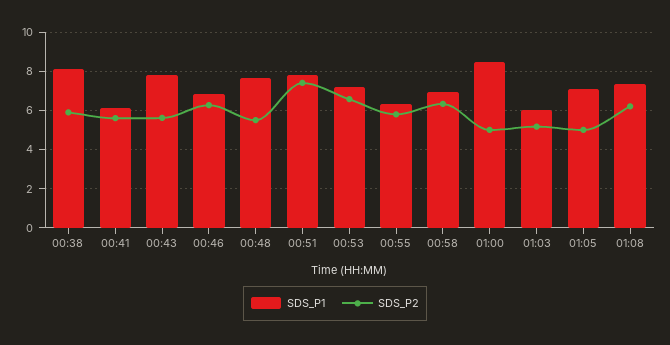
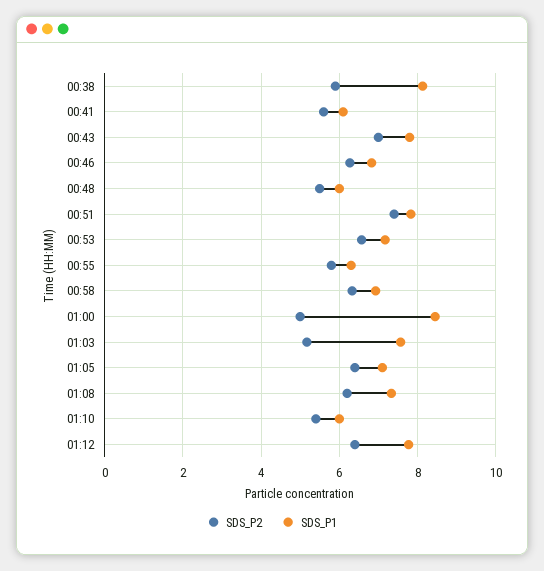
SDS_P2, 00:43: 5.5 -> 7
SDS_P1, 00:48: 7.5 -> 6
SDS_P1, 01:03: 6 -> 7.6
SDS_P2, 01:05: 5 -> 6.4
SDS_P2, 01:10: none -> 5.4
SDS_P1, 01:10: none -> 6
SDS_P2, 01:12: none -> 6.4
SDS_P1, 01:12: none -> 7.8

